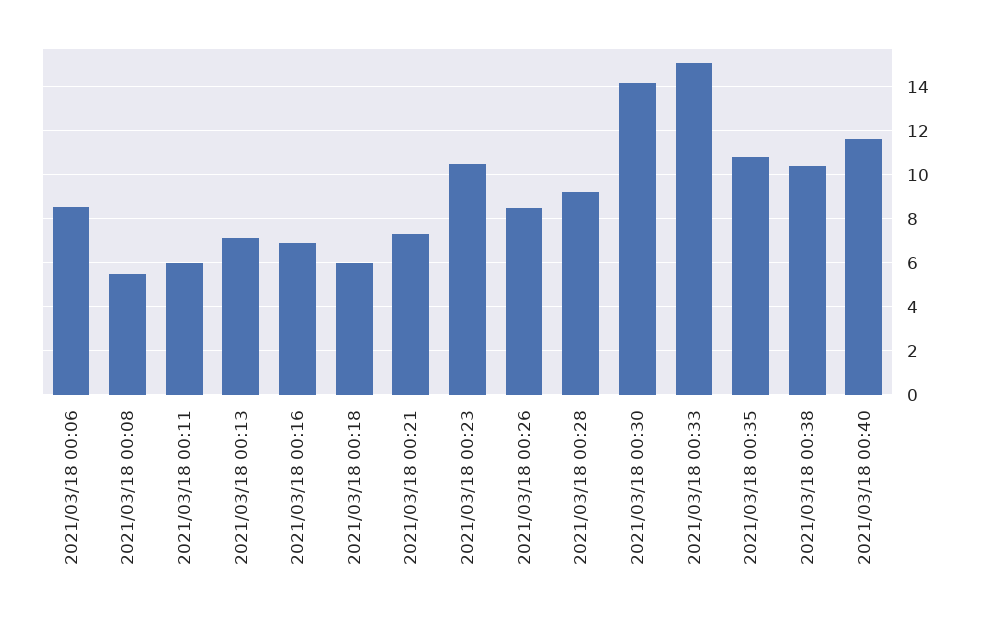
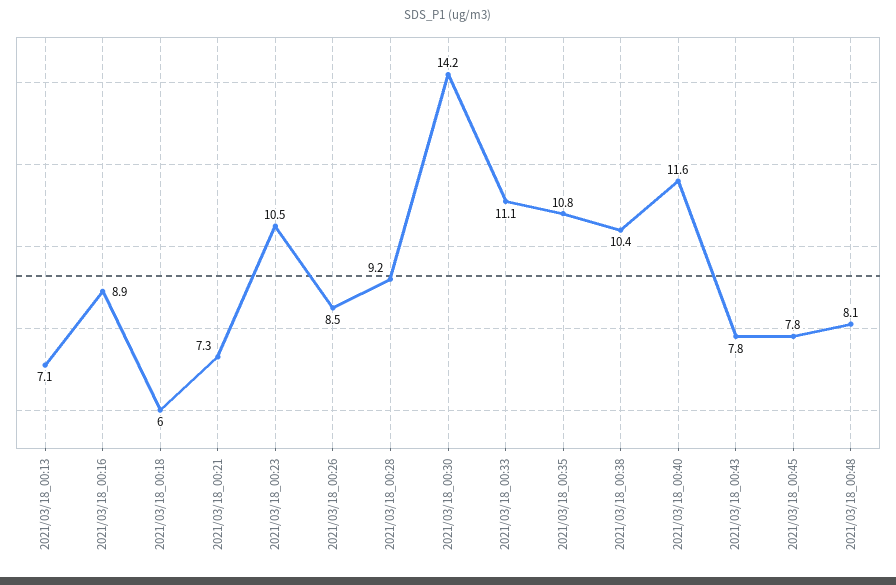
2021/03/18 00:06: 8.5 -> none
2021/03/18 00:08: 5.5 -> none
2021/03/18 00:11: 6 -> none
2021/03/18 00:16: 7 -> 8.9
2021/03/18 00:33: 15 -> 11.1
2021/03/18_00:43: none -> 7.8
2021/03/18_00:45: none -> 7.8
2021/03/18_00:48: none -> 8.1

